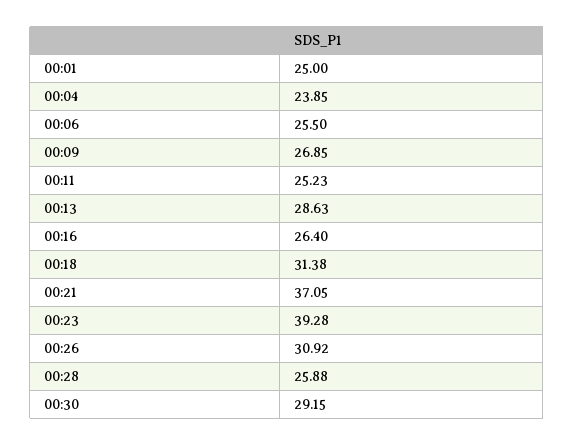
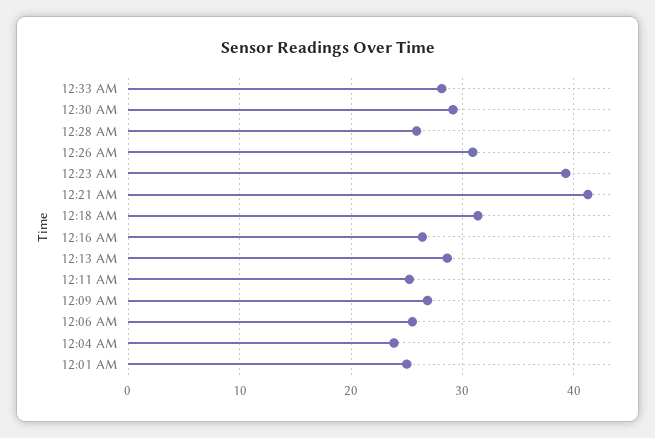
00:21: 37.05 -> 41
12:33 AM: none -> 28

